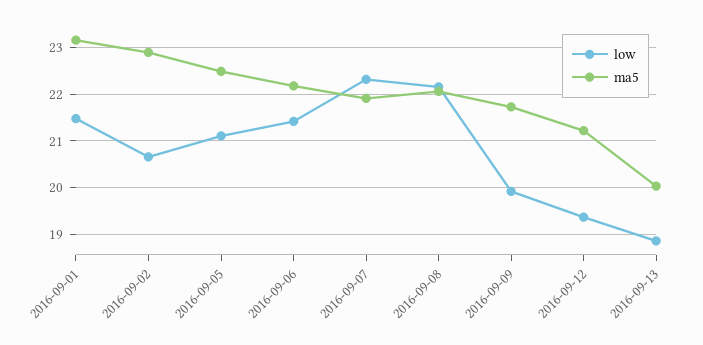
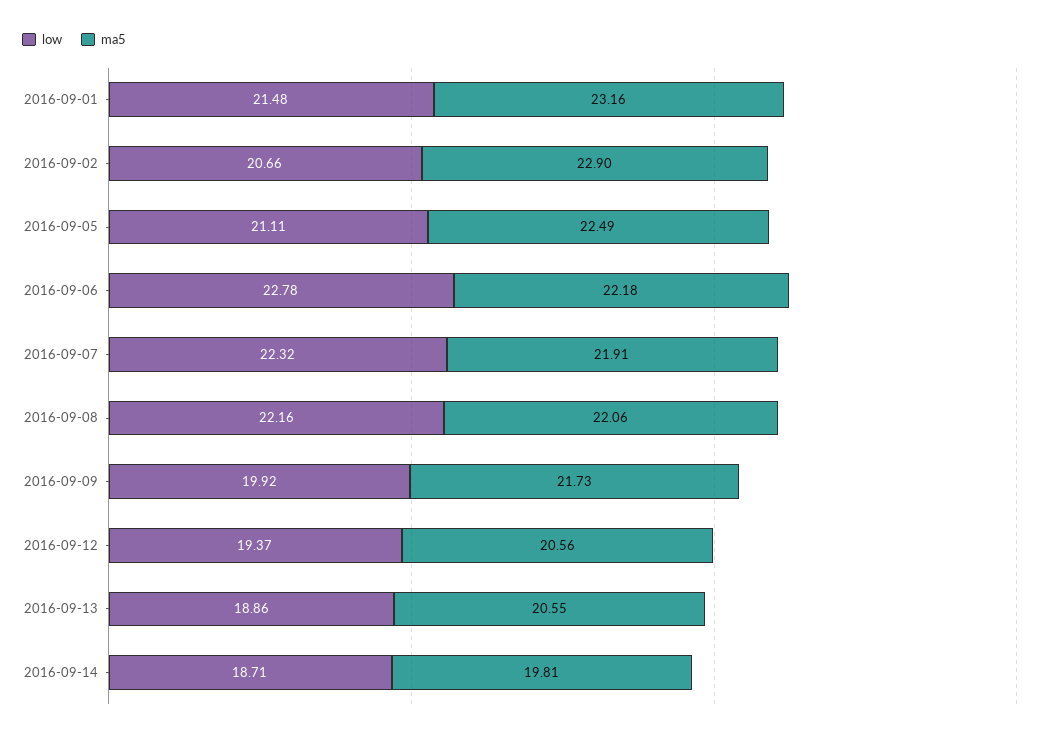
low, 2016-09-06: 21.4 -> 22.78
ma5, 2016-09-12: 21.2 -> 20.56
ma5, 2016-09-13: 20 -> 20.55
low, 2016-09-14: none -> 18.71
ma5, 2016-09-14: none -> 19.81

